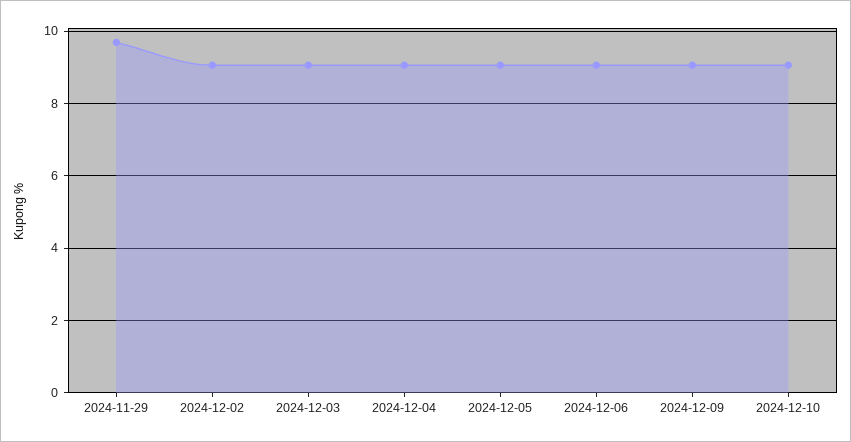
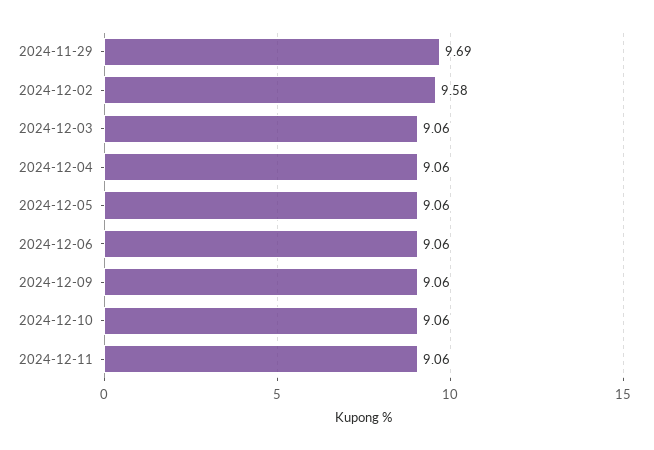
2024-12-02: 9 -> 9.58
2024-12-11: none -> 9.06

